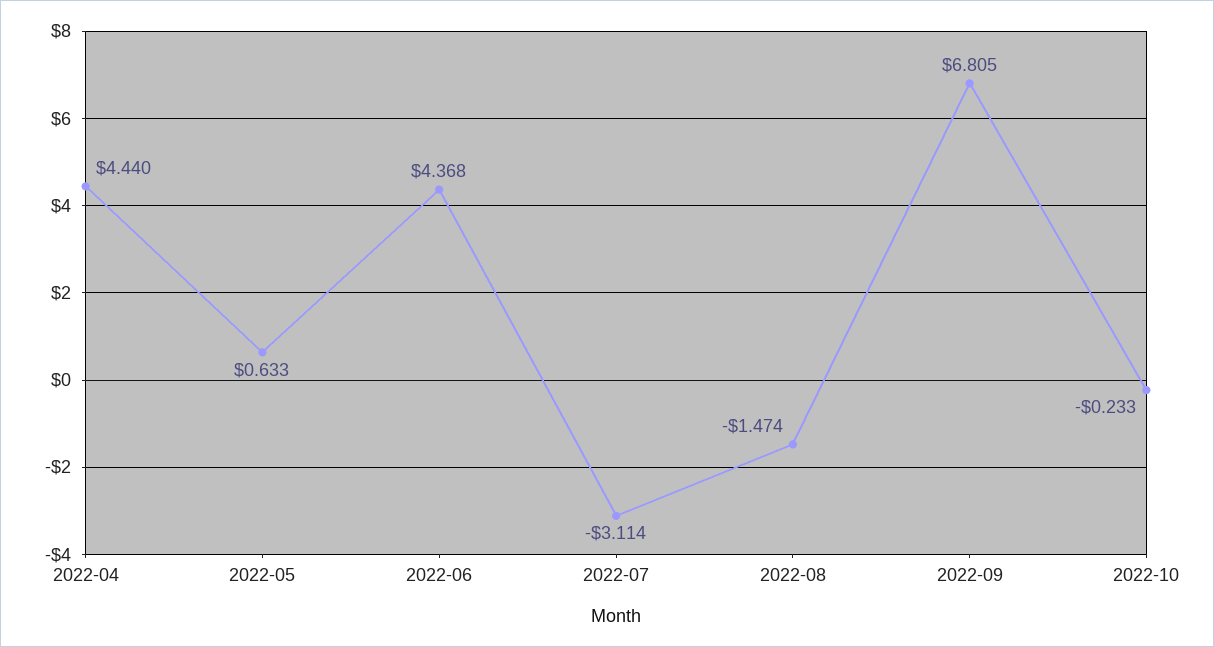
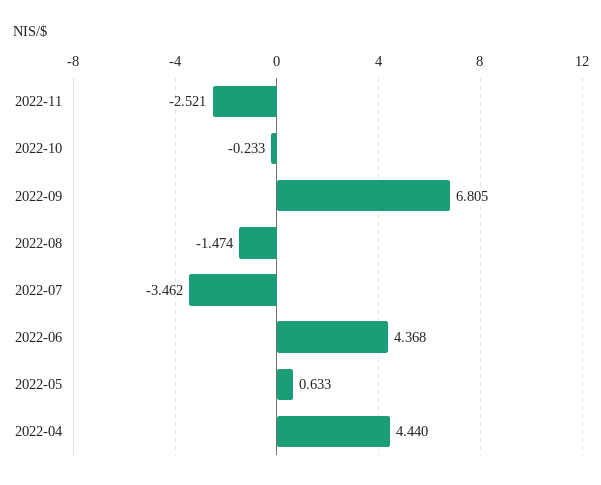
2022-07: -3.114 -> -3.462
2022-11: none -> -2.521

